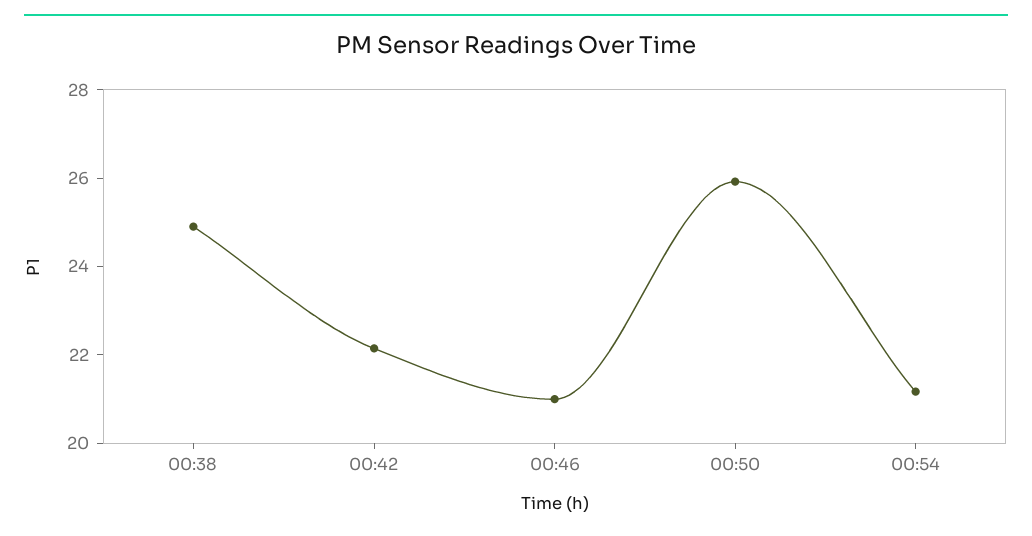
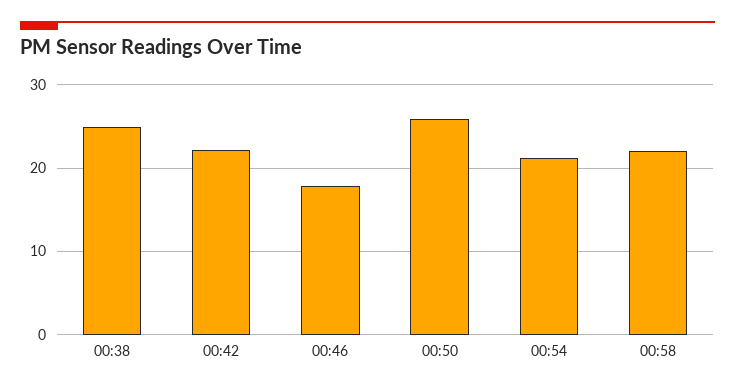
00:46: 21 -> 18
00:58: none -> 22

